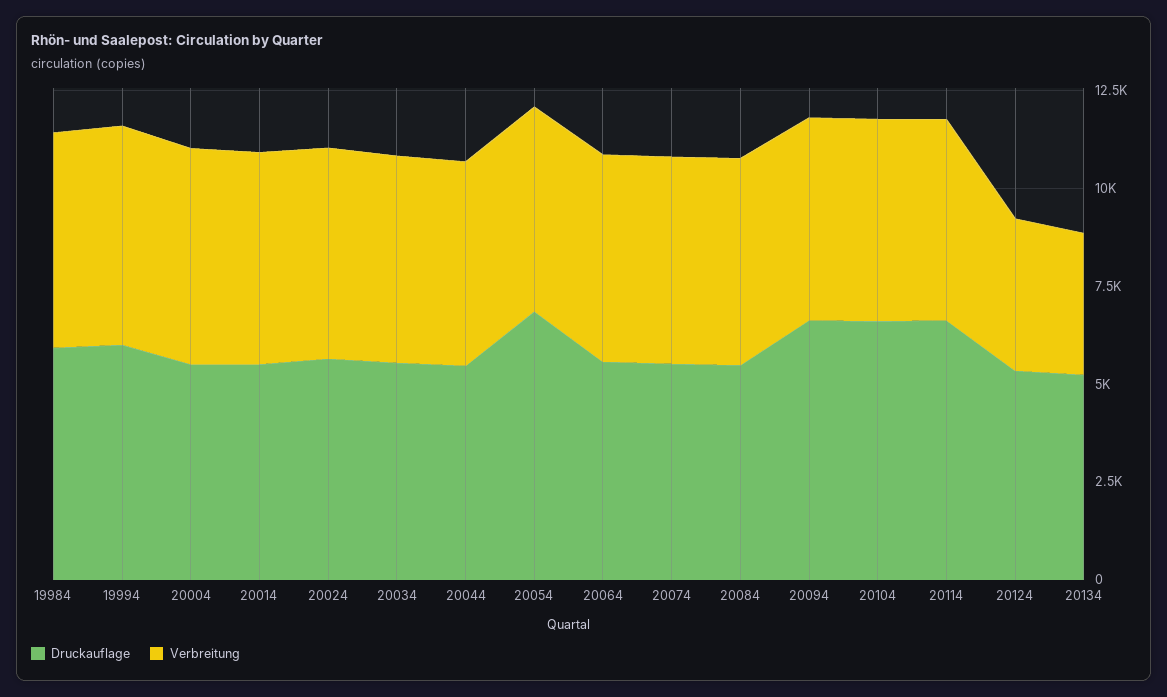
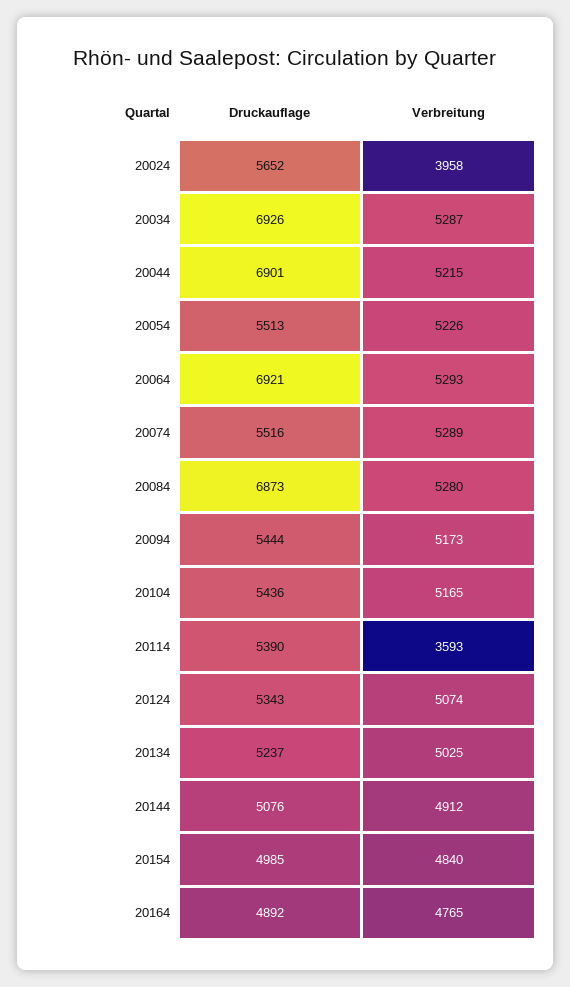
Druckauflage, 19984: 6000 -> none
Verbreitung, 19984: 5500 -> none
Druckauflage, 19994: 6000 -> none
Verbreitung, 19994: 5500 -> none
Druckauflage, 20004: 5500 -> none
Verbreitung, 20004: 5500 -> none
Druckauflage, 20014: 5500 -> none
Verbreitung, 20014: 5500 -> none
Verbreitung, 20024: 5500 -> 3958
Druckauflage, 20034: 5500 -> 6926
Druckauflage, 20044: 5500 -> 6901
Druckauflage, 20054: 7000 -> 5513
Druckauflage, 20064: 5500 -> 6921
Druckauflage, 20084: 5500 -> 6873
Druckauflage, 20094: 6500 -> 5444
Druckauflage, 20104: 6500 -> 5436
Druckauflage, 20114: 6500 -> 5390
Verbreitung, 20114: 5000 -> 3593
Verbreitung, 20124: 4000 -> 5074
Verbreitung, 20134: 3500 -> 5025
Druckauflage, 20144: none -> 5076
Verbreitung, 20144: none -> 4912
Druckauflage, 20154: none -> 4985
Verbreitung, 20154: none -> 4840
Druckauflage, 20164: none -> 4892
Verbreitung, 20164: none -> 4765

